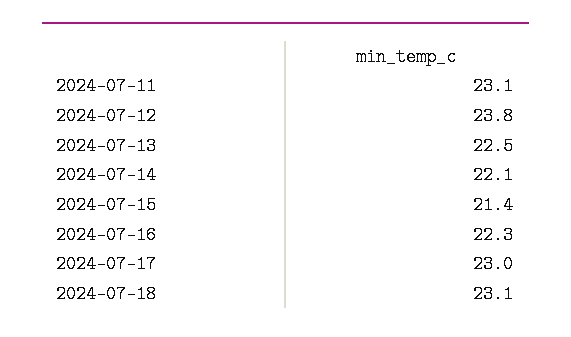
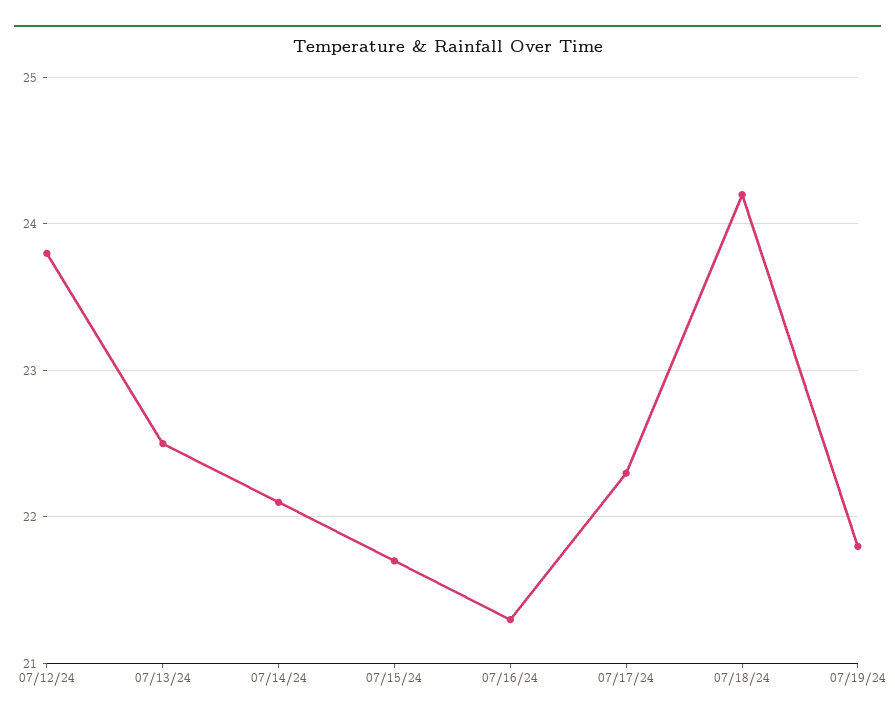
2024-07-11: 23.1 -> none
2024-07-15: 21.4 -> 21.7
2024-07-16: 22.3 -> 21.3
2024-07-17: 23 -> 22.3
2024-07-18: 23.1 -> 24.2
07/19/24: none -> 21.8

